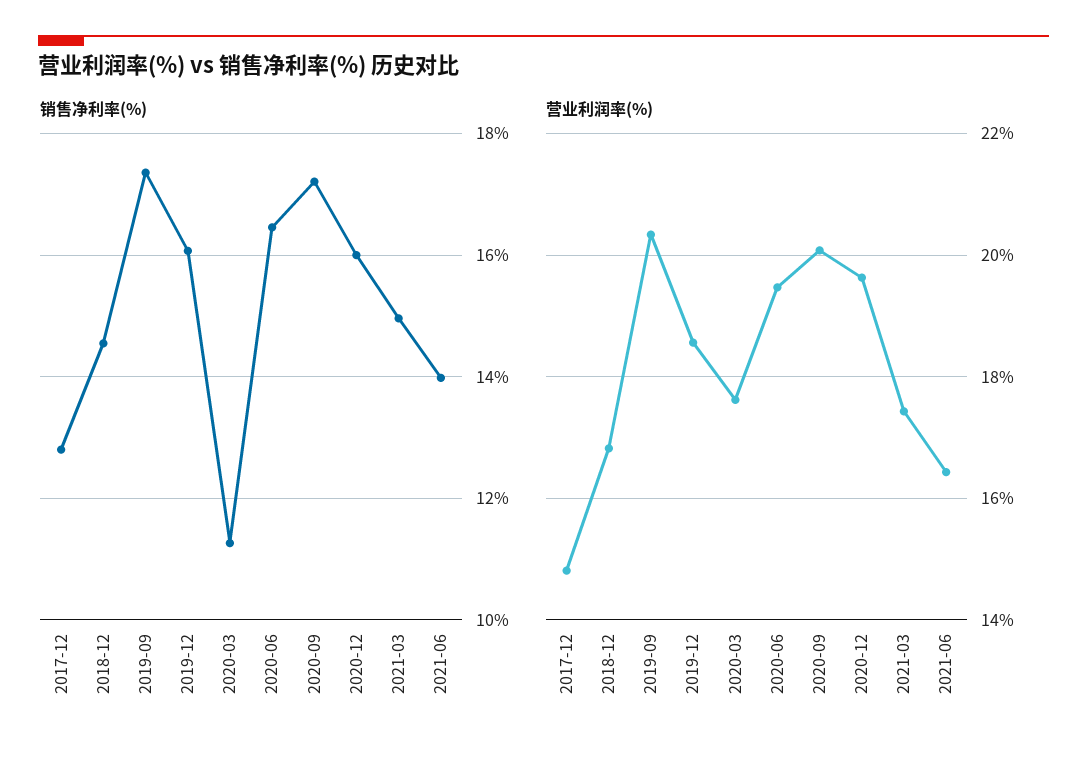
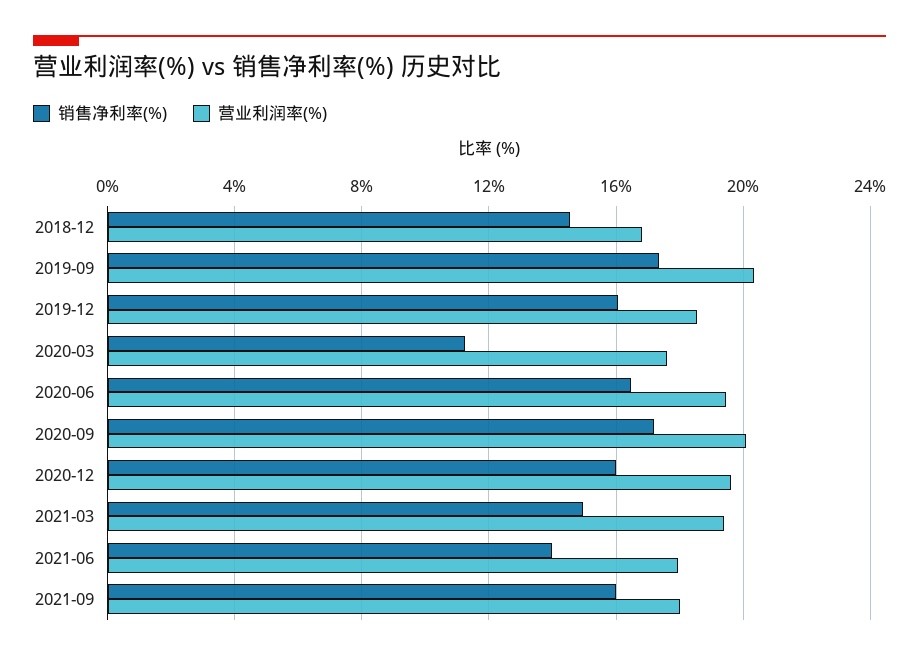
销售净利率(%), 2017-12: 12.8 -> none
营业利润率(%), 2017-12: 14.8 -> none
营业利润率(%), 2021-03: 17.4 -> 19.5
营业利润率(%), 2021-06: 16.4 -> 18
销售净利率(%), 2021-09: none -> 16
营业利润率(%), 2021-09: none -> 18

